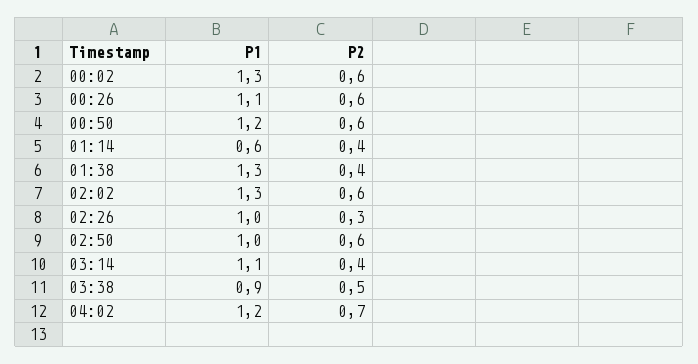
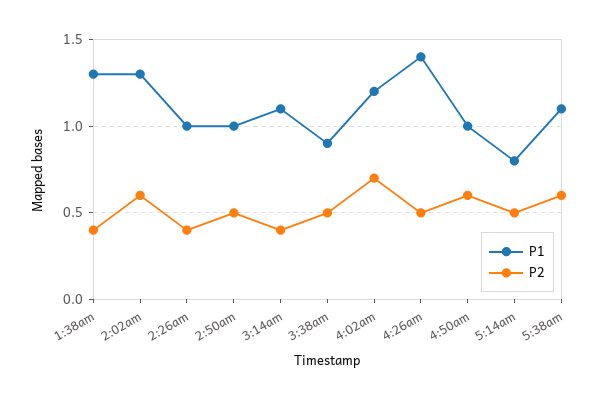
P1, 00:02: 1.3 -> none
P2, 00:02: 0.6 -> none
P1, 00:26: 1.1 -> none
P2, 00:26: 0.6 -> none
P1, 00:50: 1.2 -> none
P2, 00:50: 0.6 -> none
P1, 01:14: 0.6 -> none
P2, 01:14: 0.4 -> none
P2, 02:26: 0.3 -> 0.4
P2, 02:50: 0.6 -> 0.5
P1, 4:26am: none -> 1.4
P2, 4:26am: none -> 0.5
P1, 4:50am: none -> 1
P2, 4:50am: none -> 0.6
P1, 5:14am: none -> 0.8
P2, 5:14am: none -> 0.5
P1, 5:38am: none -> 1.1
P2, 5:38am: none -> 0.6

